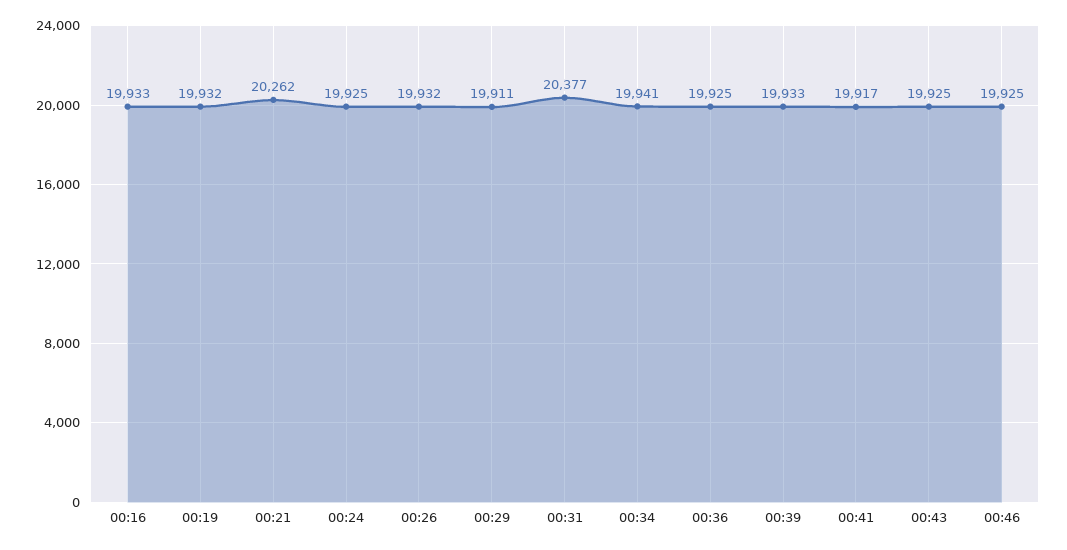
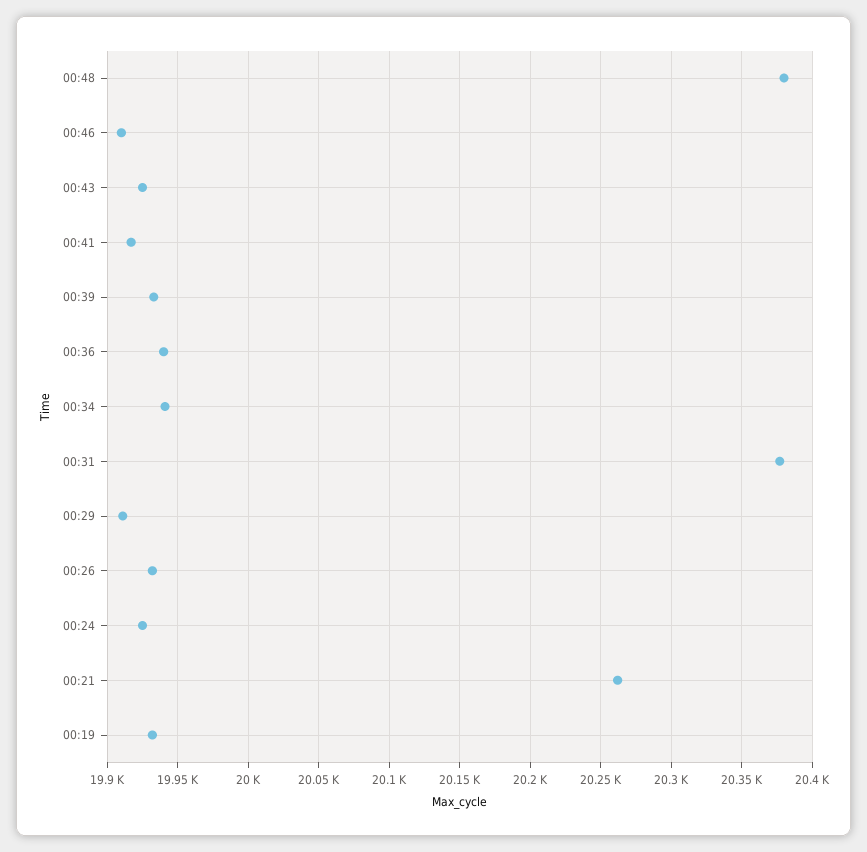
00:16: 19933 -> none
00:36: 19925 -> 19940
00:46: 19925 -> 19910
00:48: none -> 20380

